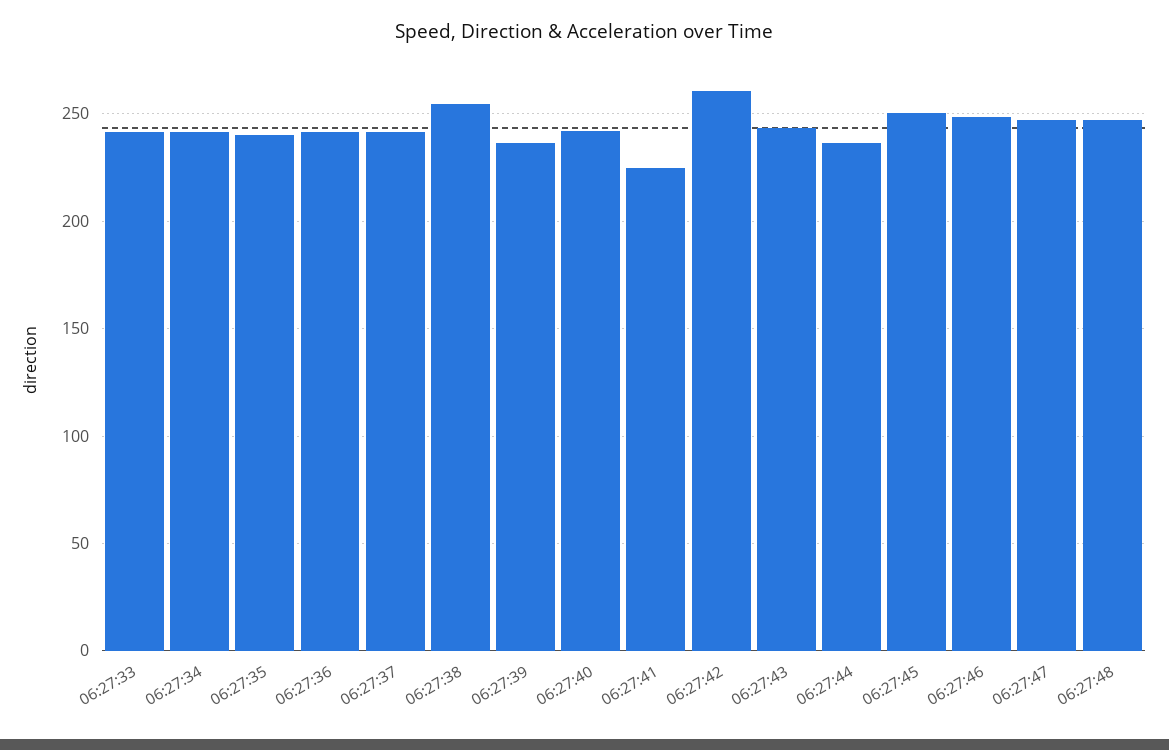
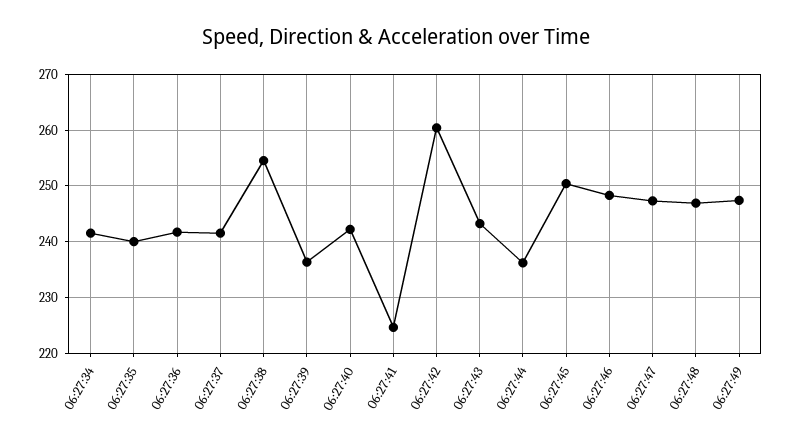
06:27:33: 240 -> none
06:27:49: none -> 248

